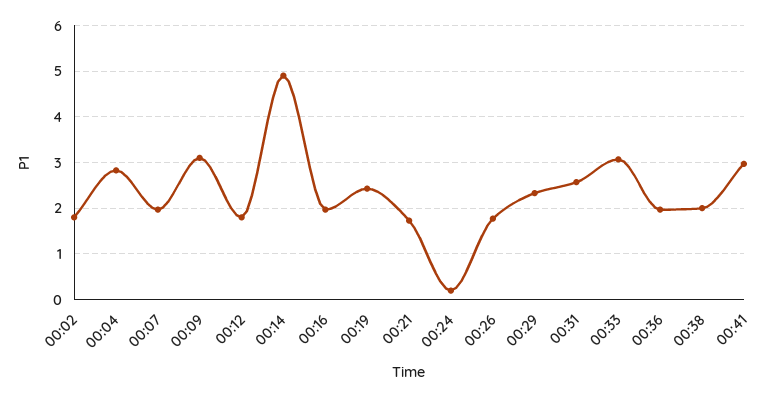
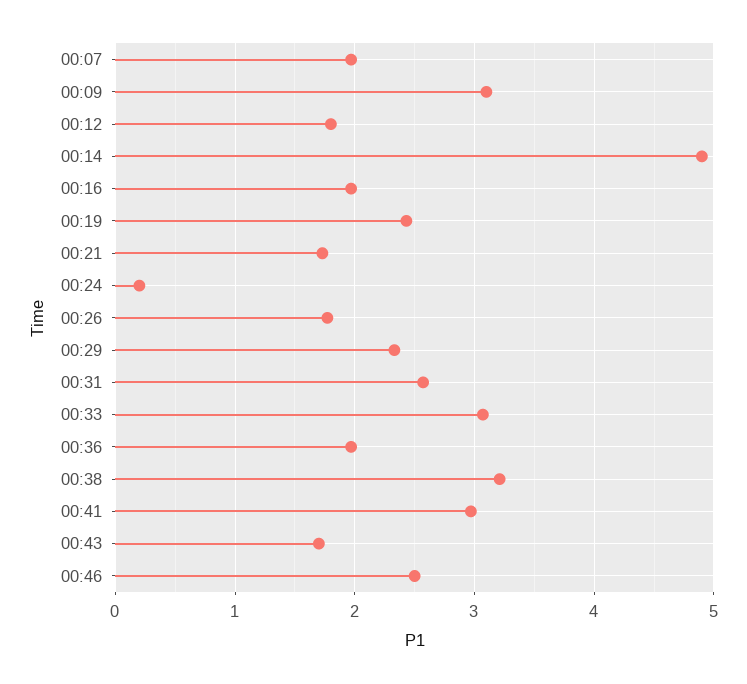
00:02: 1.8 -> none
00:04: 2.8 -> none
00:38: 2 -> 3.2
00:43: none -> 1.7
00:46: none -> 2.5

